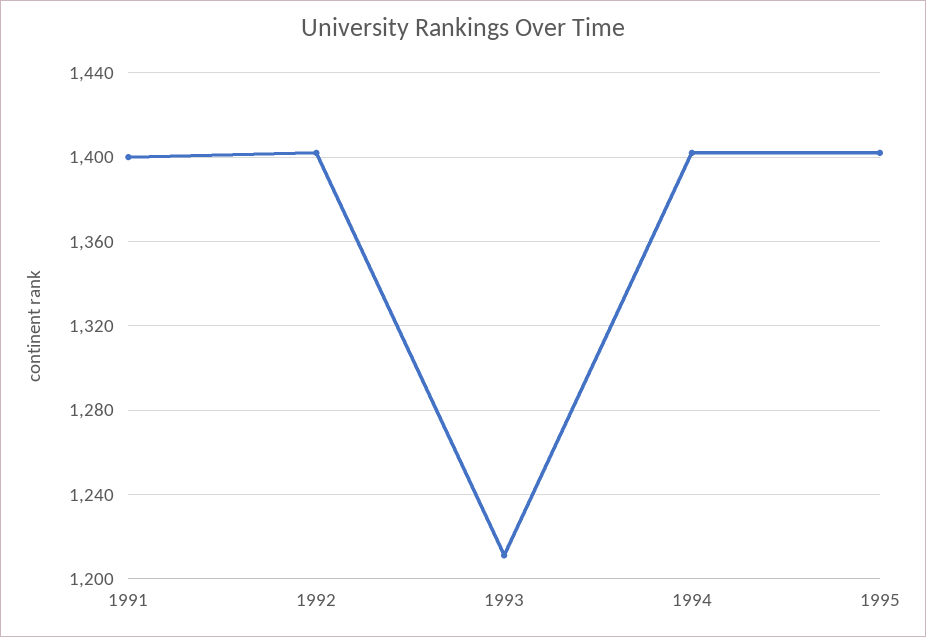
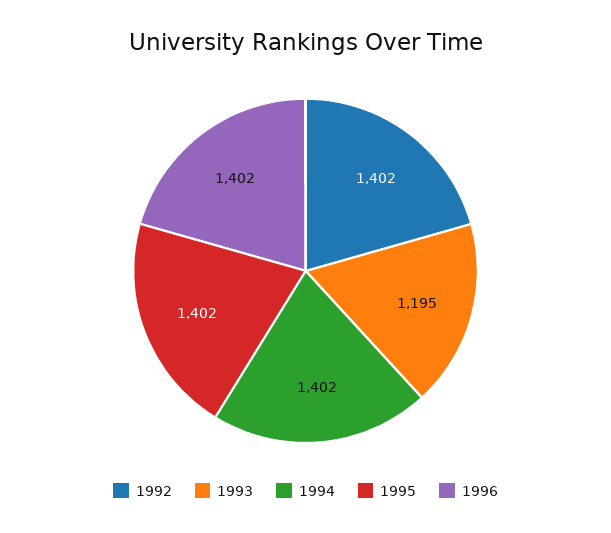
1991: 1400 -> none
1993: 1210 -> 1195
1996: none -> 1402

